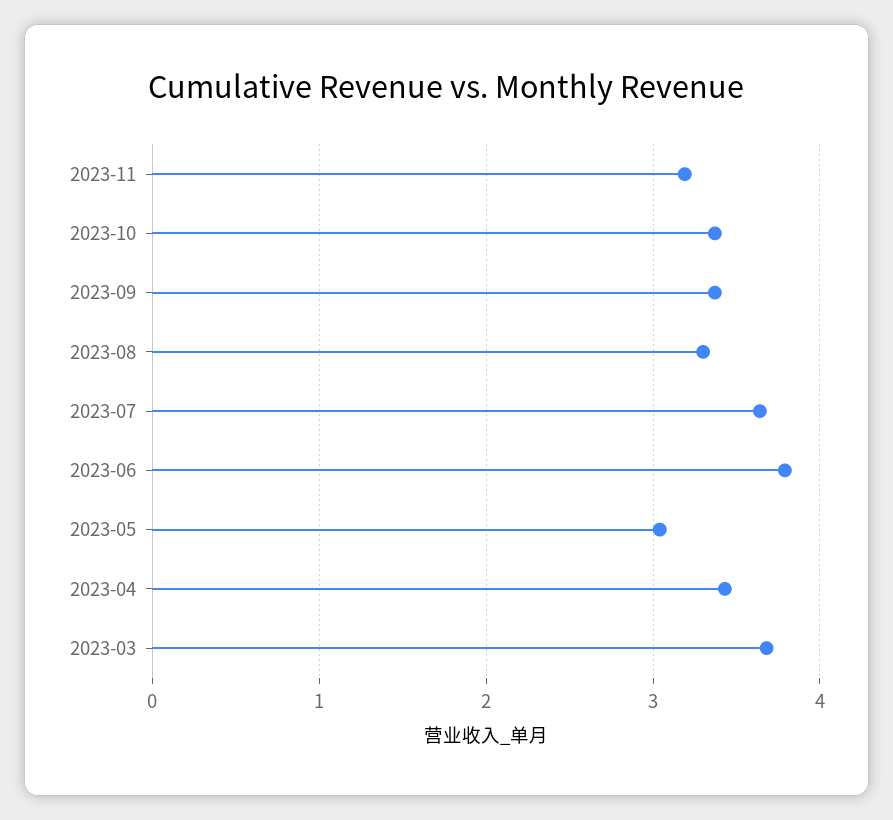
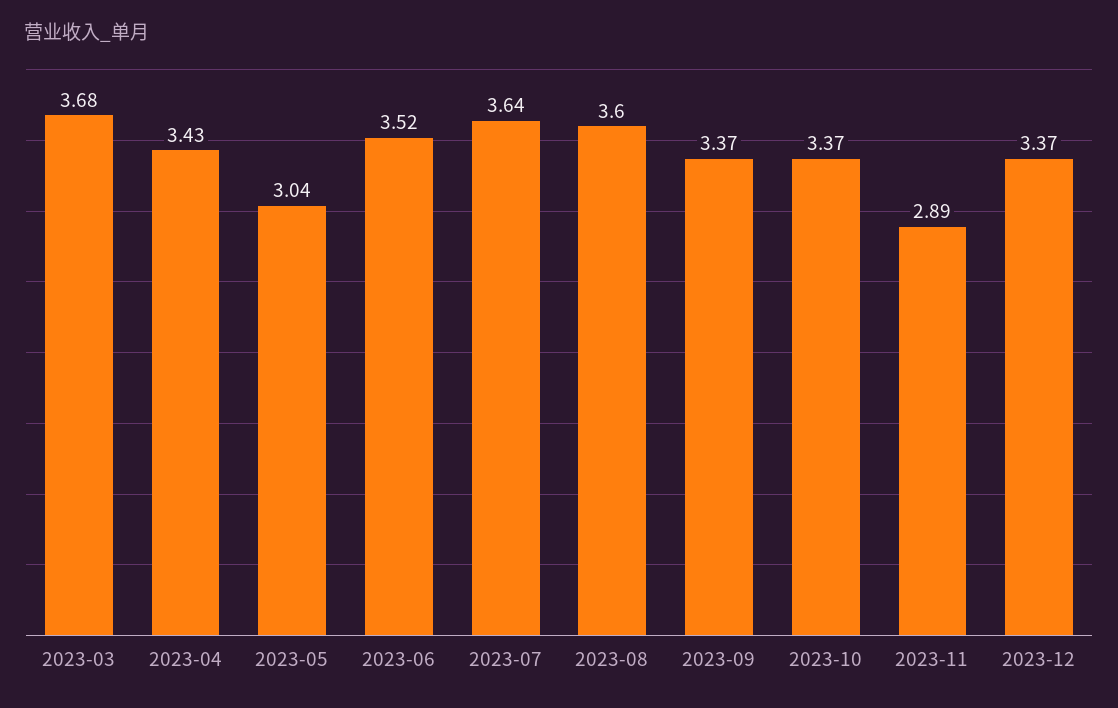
2023-11: 3.2 -> 2.89
2023-08: 3.3 -> 3.6
2023-06: 3.8 -> 3.52
2023-12: none -> 3.37

